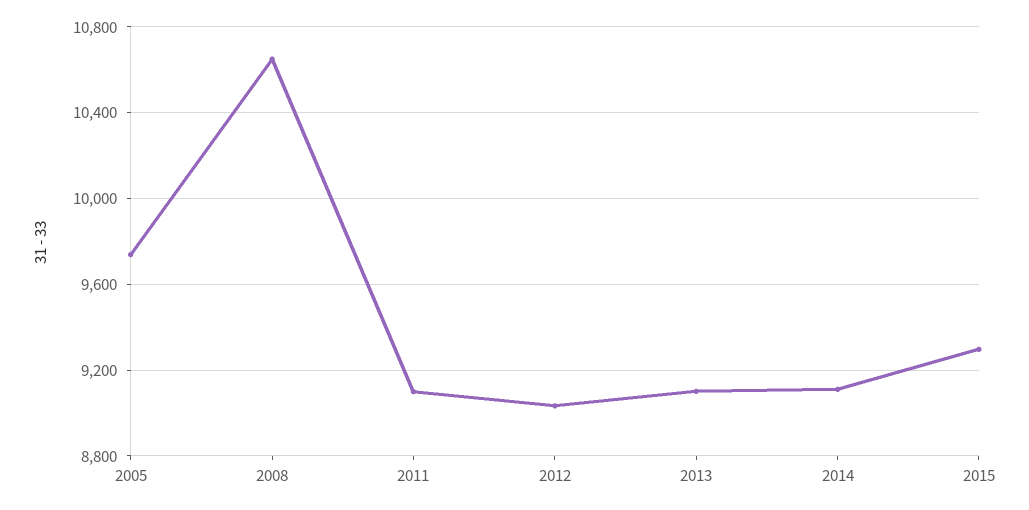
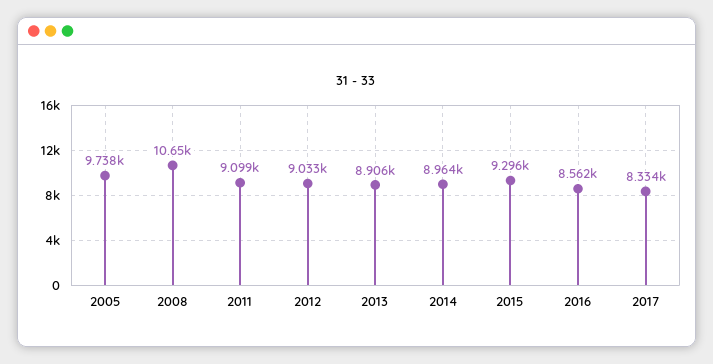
2013: 9100 -> 8906
2014: 9100 -> 8964
2016: none -> 8562
2017: none -> 8334

